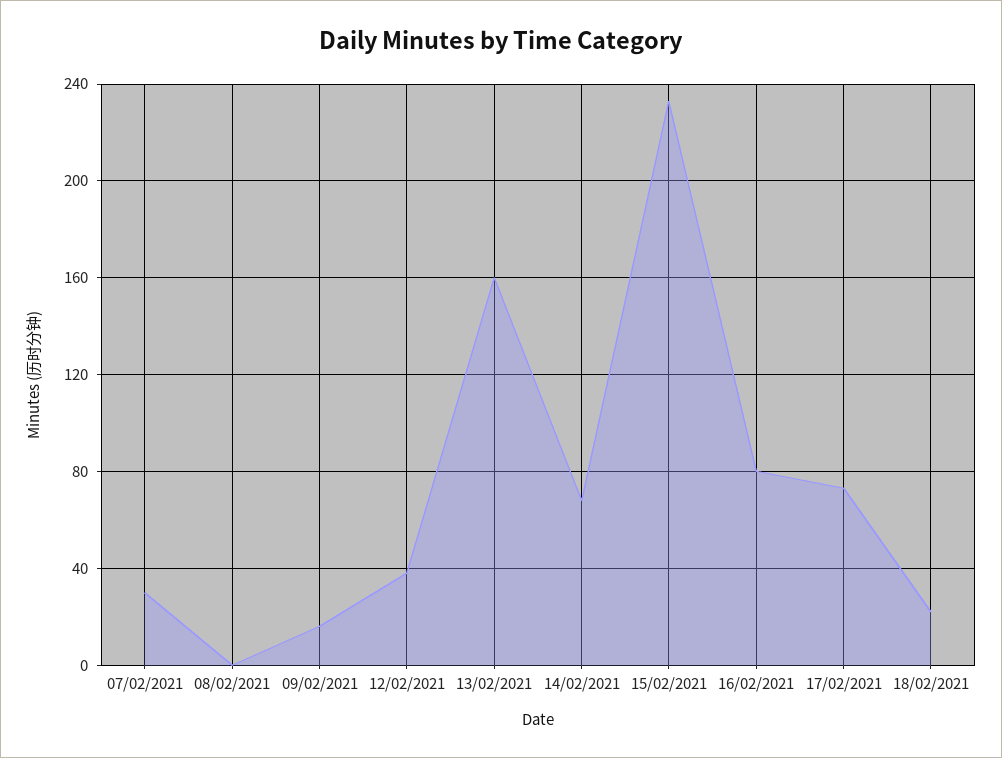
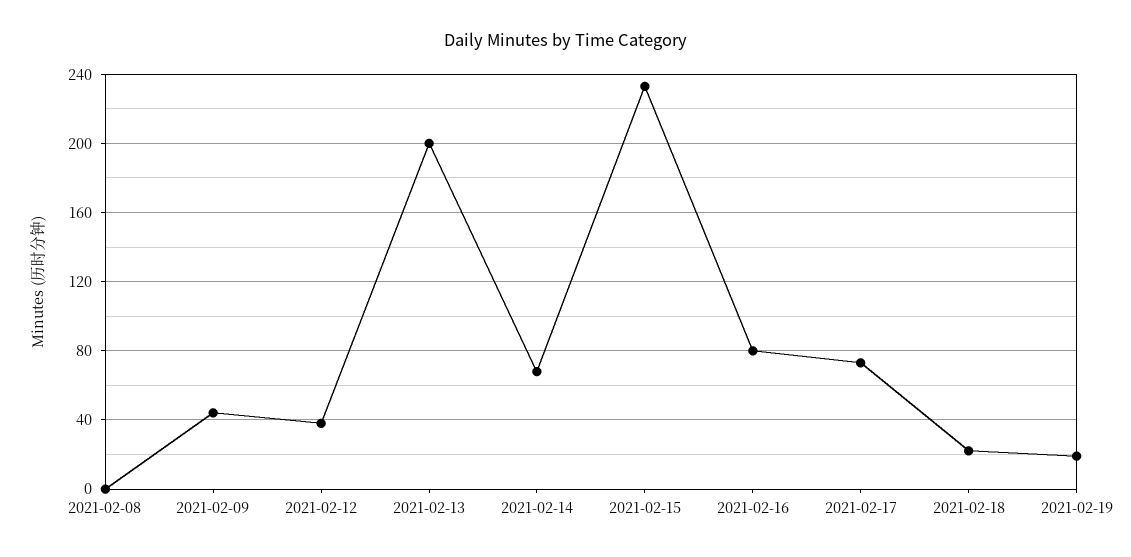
07/02/2021: 30 -> none
09/02/2021: 15 -> 45
13/02/2021: 160 -> 200
2021-02-19: none -> 20

